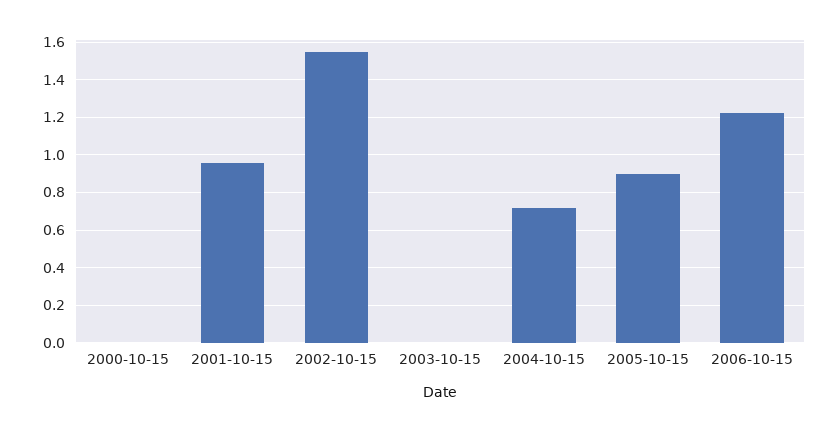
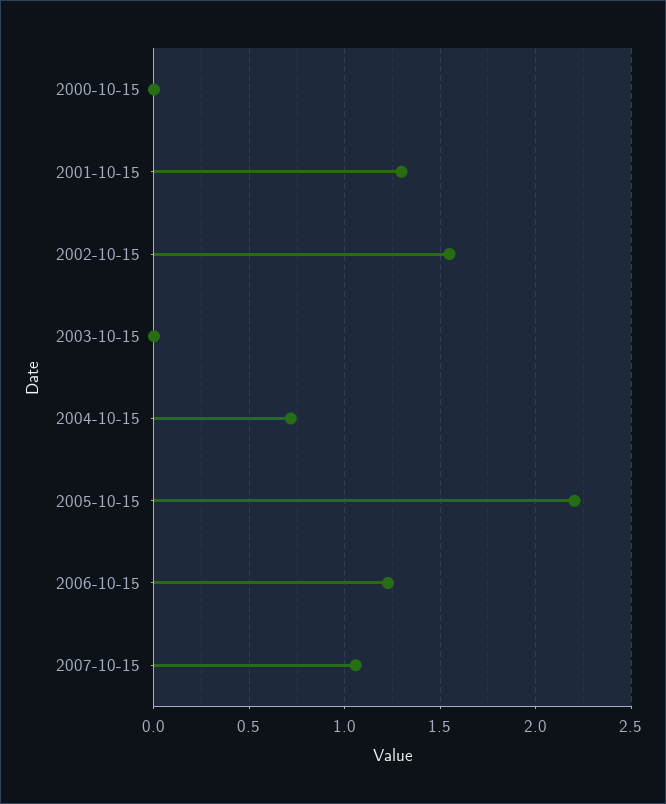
2001-10-15: 0.95 -> 1.3
2005-10-15: 0.9 -> 2.2
2007-10-15: none -> 1.05

